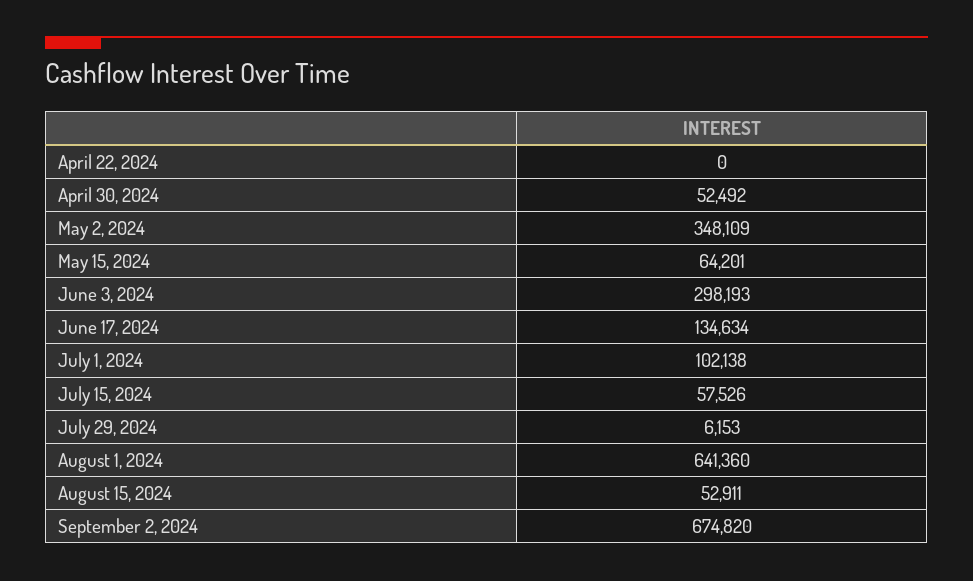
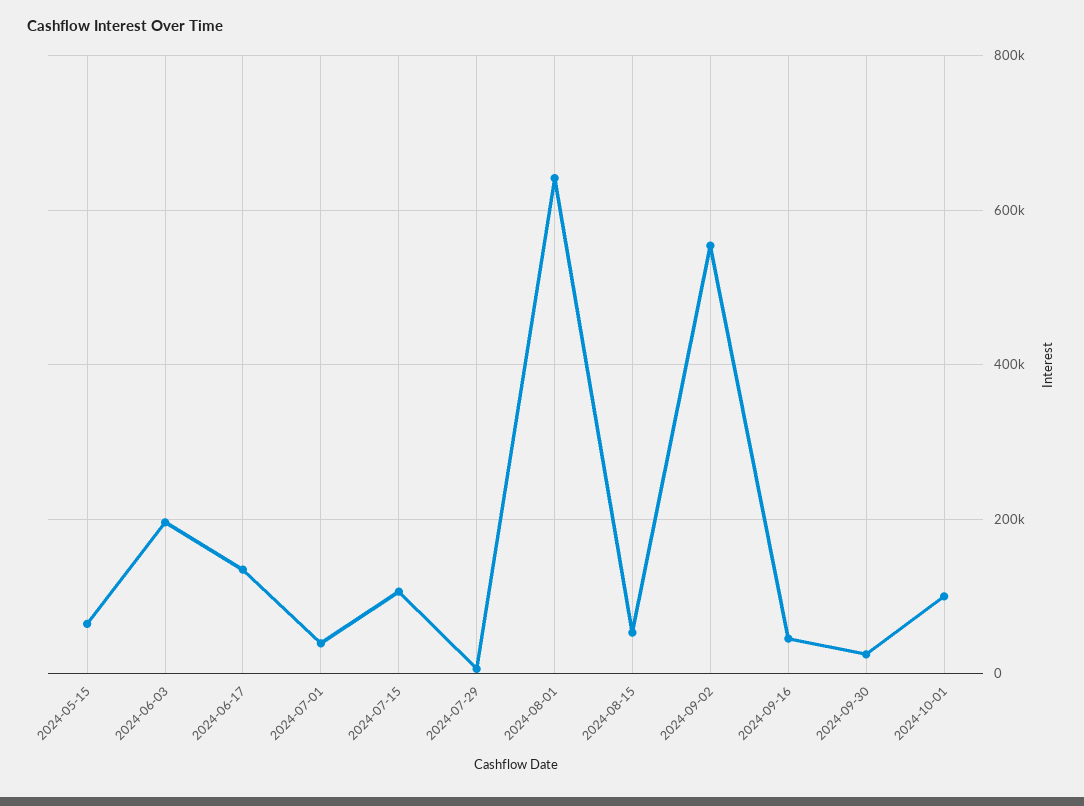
April 22, 2024: 0 -> none
April 30, 2024: 52492 -> none
May 2, 2024: 348109 -> none
June 3, 2024: 298193 -> 200000
July 1, 2024: 102138 -> 40000
July 15, 2024: 57526 -> 100000
September 2, 2024: 674820 -> 560000
2024-09-16: none -> 40000
2024-09-30: none -> 20000
2024-10-01: none -> 100000

